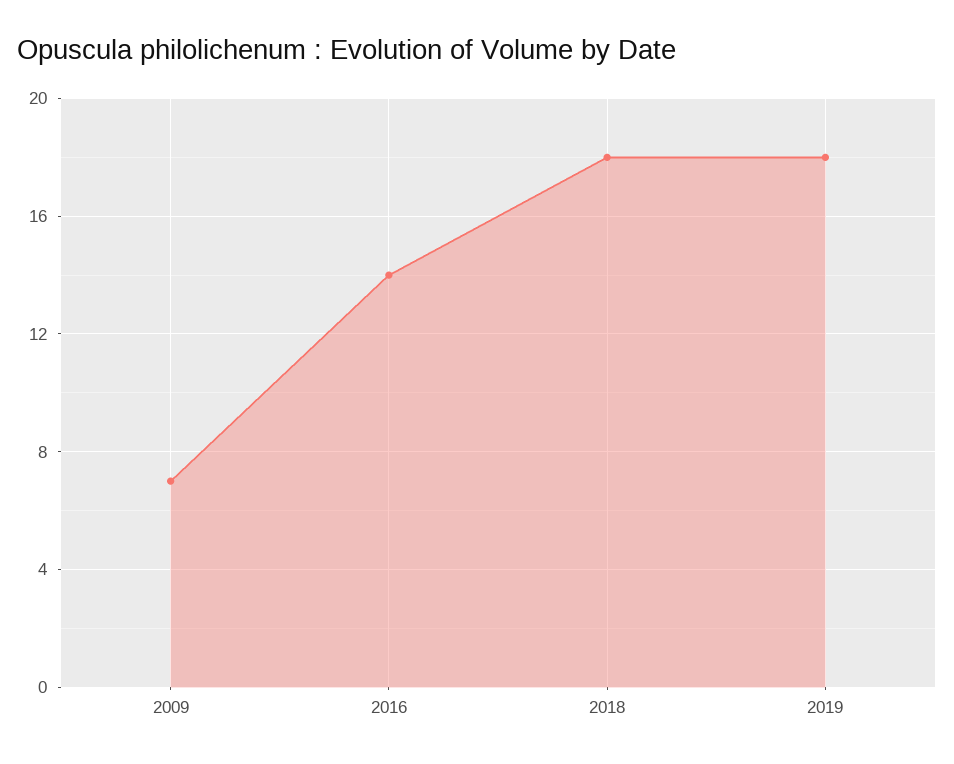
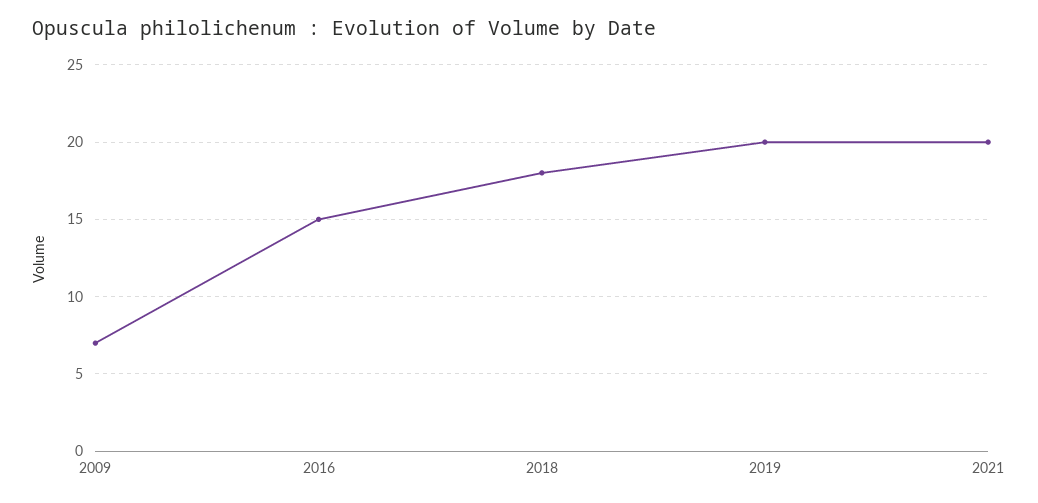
2016: 14 -> 15
2019: 18 -> 20
2021: none -> 20

